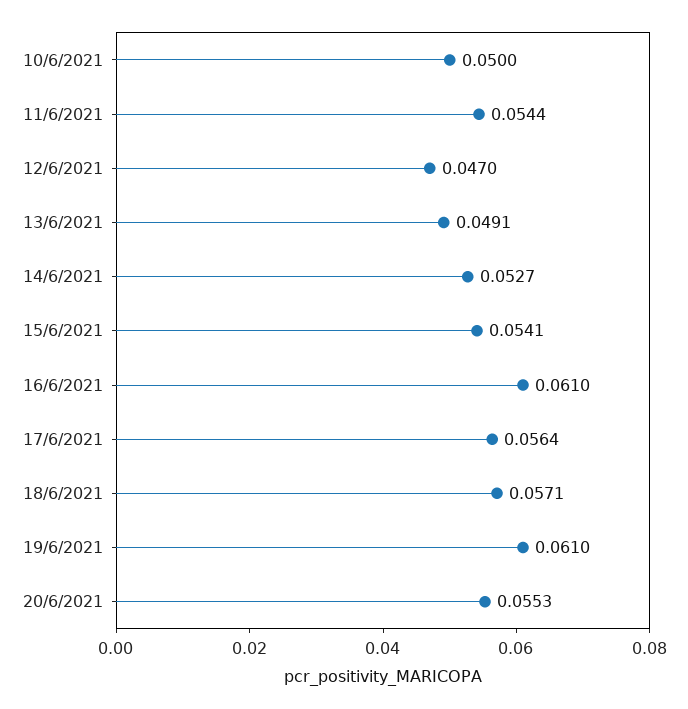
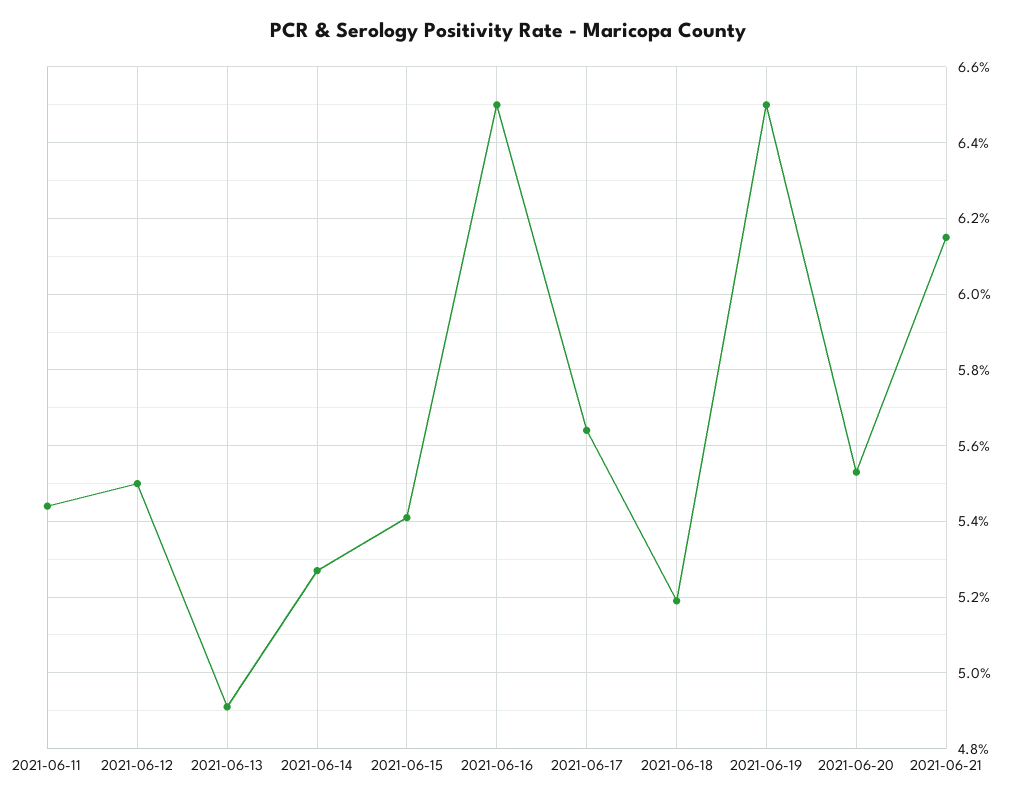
10/6/2021: 0.05 -> none
12/6/2021: 0.047 -> 0.055
16/6/2021: 0.061 -> 0.065
18/6/2021: 0.0571 -> 0.052
19/6/2021: 0.061 -> 0.065
2021-06-21: none -> 0.0615

